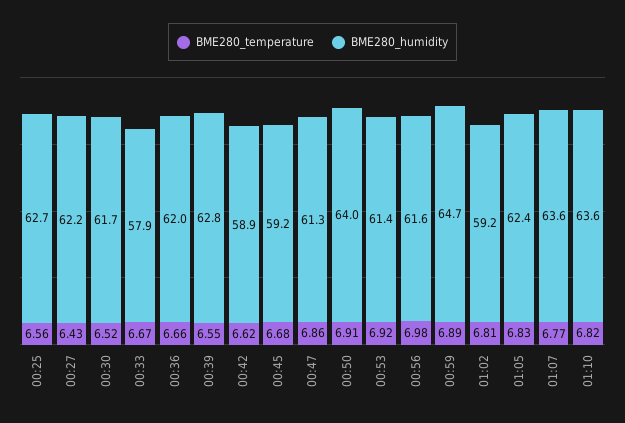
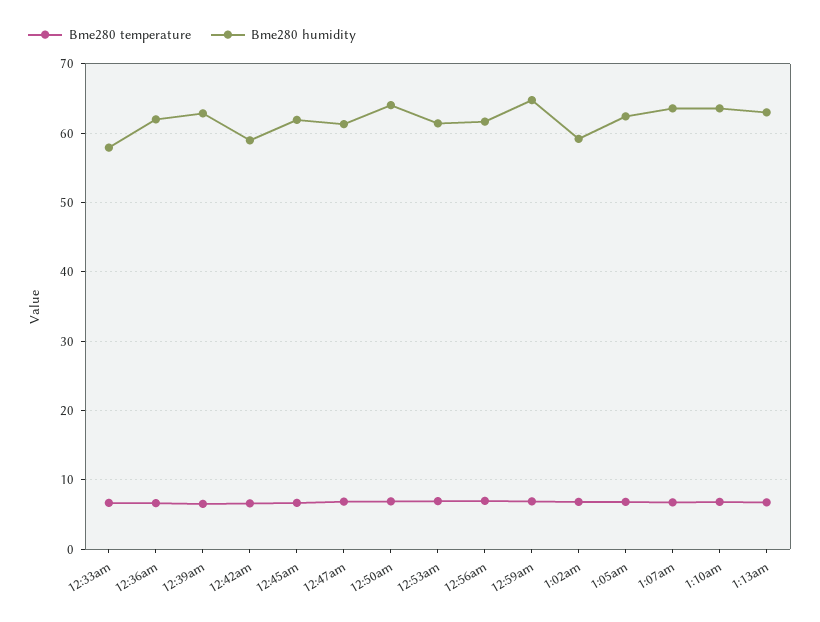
BME280_temperature, 00:25: 6.56 -> none
BME280_humidity, 00:25: 62.7 -> none
BME280_temperature, 00:27: 6.43 -> none
BME280_humidity, 00:27: 62.2 -> none
BME280_temperature, 00:30: 6.52 -> none
BME280_humidity, 00:30: 61.7 -> none
BME280_humidity, 00:45: 59.2 -> 62
BME280_temperature, 1:13am: none -> 7
BME280_humidity, 1:13am: none -> 63

